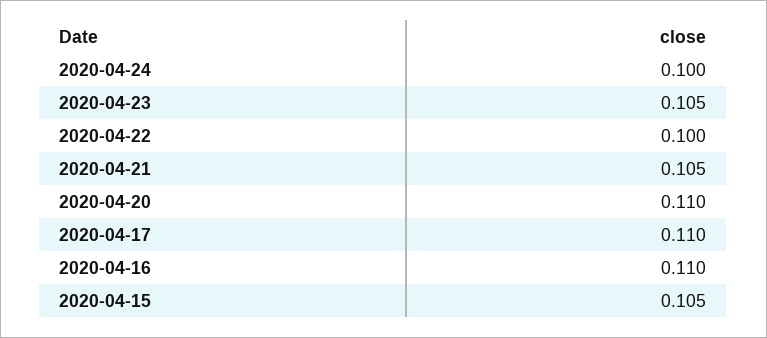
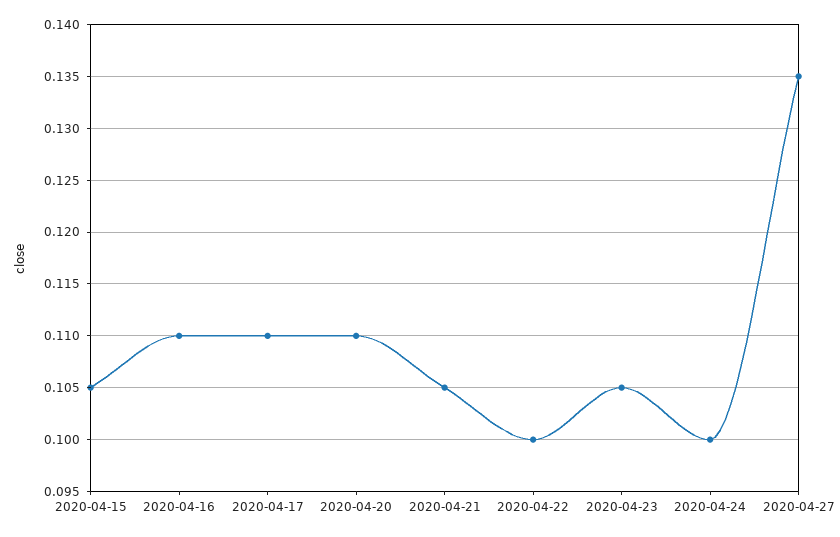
2020-04-27: none -> 0.135

